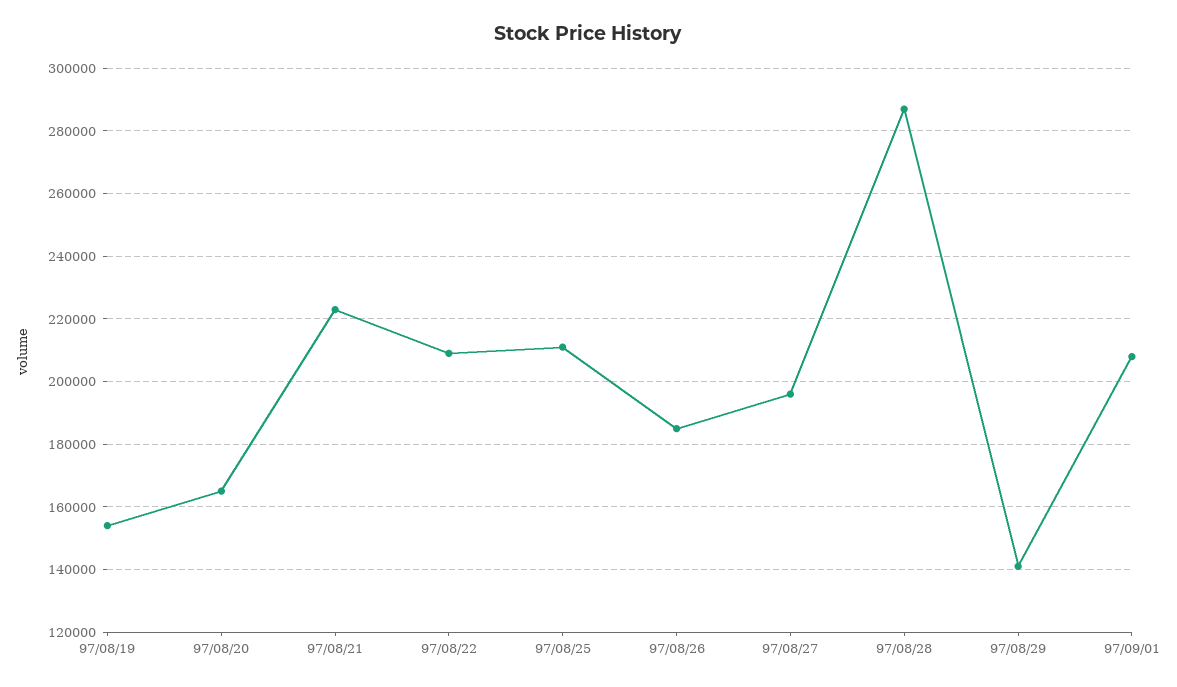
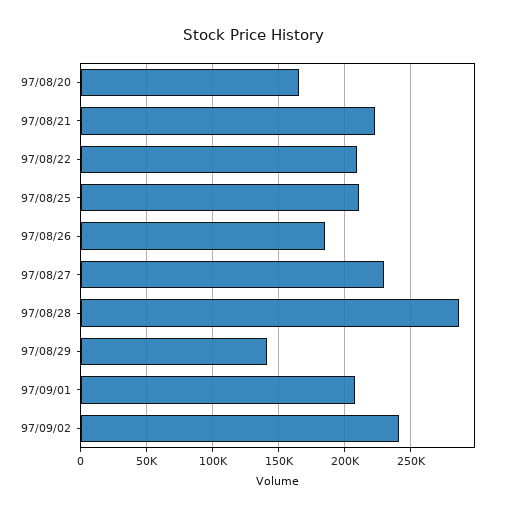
97/08/19: 154000 -> none
97/08/27: 196000 -> 230000
97/09/02: none -> 240000

